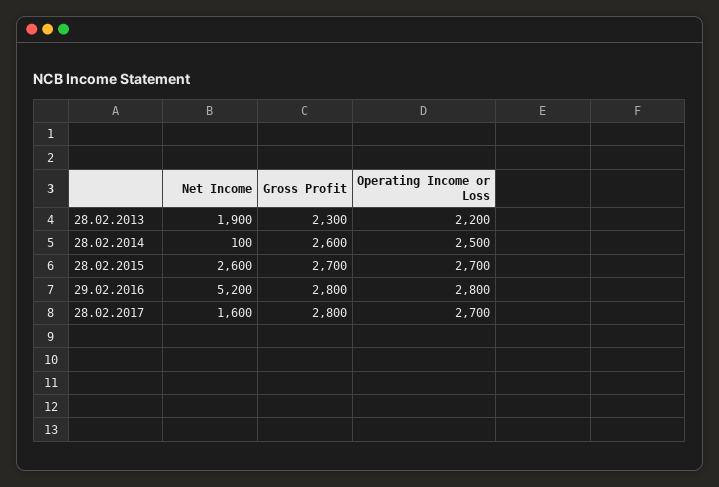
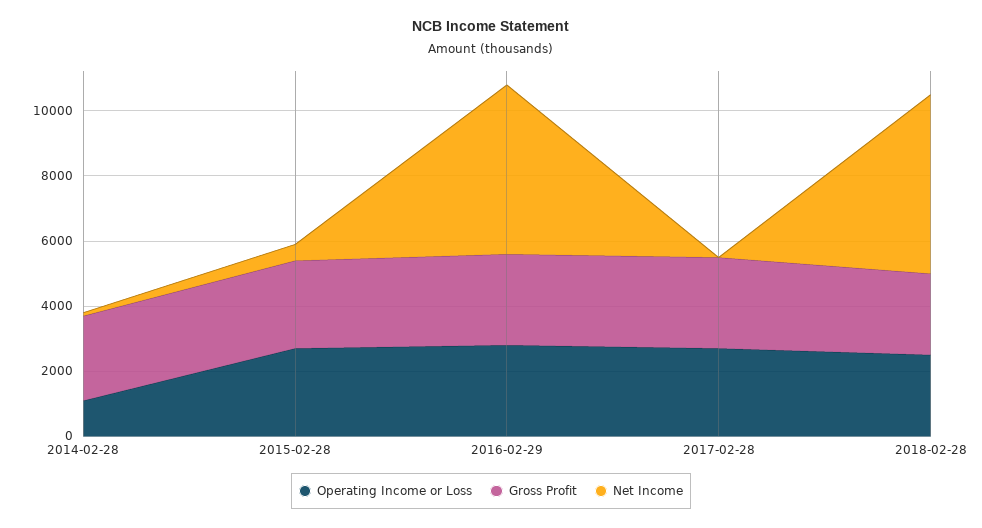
Net Income, 28.02.2013: 1900 -> none
Gross Profit, 28.02.2013: 2300 -> none
Operating Income or Loss, 28.02.2013: 2200 -> none
Operating Income or Loss, 28.02.2014: 2500 -> 1000
Net Income, 28.02.2015: 2600 -> 500
Net Income, 28.02.2017: 1600 -> 0
Operating Income or Loss, 2018-02-28: none -> 2500
Gross Profit, 2018-02-28: none -> 2500
Net Income, 2018-02-28: none -> 5500

